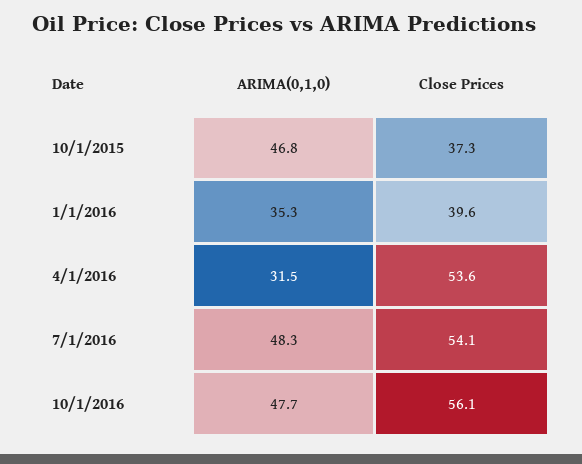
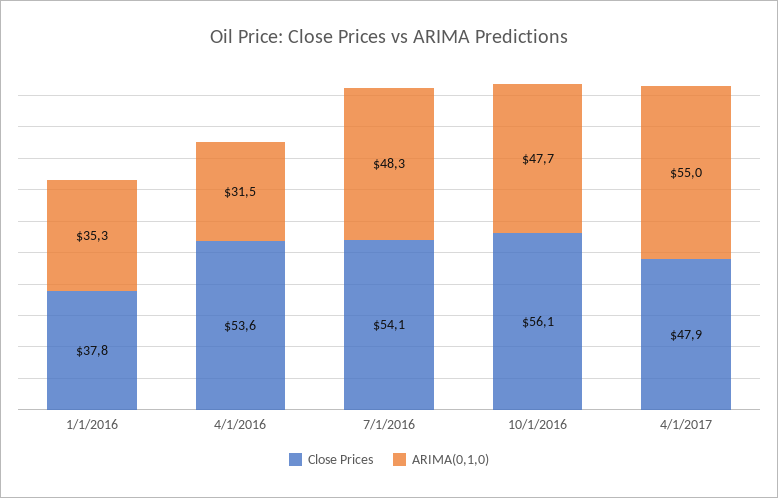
ARIMA(0,1,0), 10/1/2015: 46.8 -> none
Close Prices, 10/1/2015: 37.3 -> none
Close Prices, 1/1/2016: 39.6 -> 37.8
Close Prices, 4/1/2017: none -> 47.9
ARIMA(0,1,0), 4/1/2017: none -> 55

